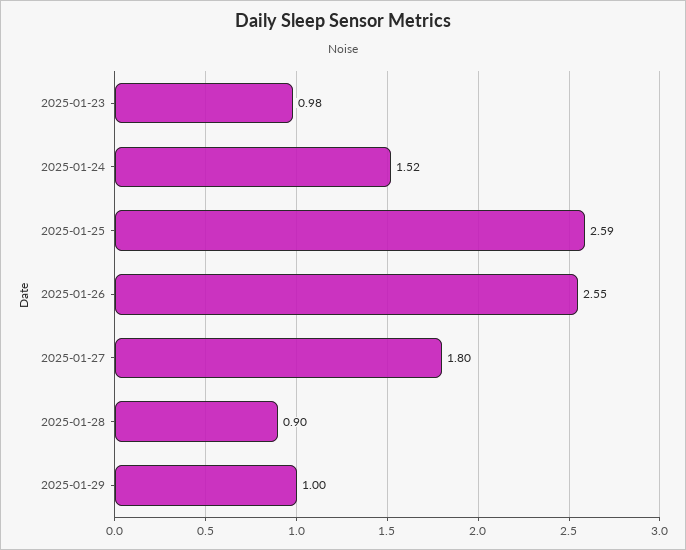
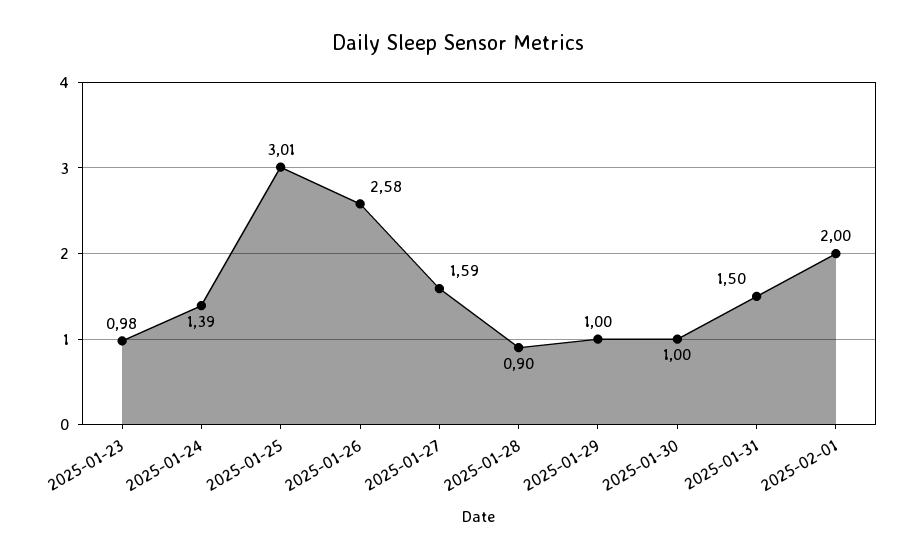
2025-01-24: 1.52 -> 1.39
2025-01-25: 2.59 -> 3.01
2025-01-26: 2.55 -> 2.58
2025-01-27: 1.8 -> 1.59
2025-01-30: none -> 1
2025-01-31: none -> 1.5
2025-02-01: none -> 2

